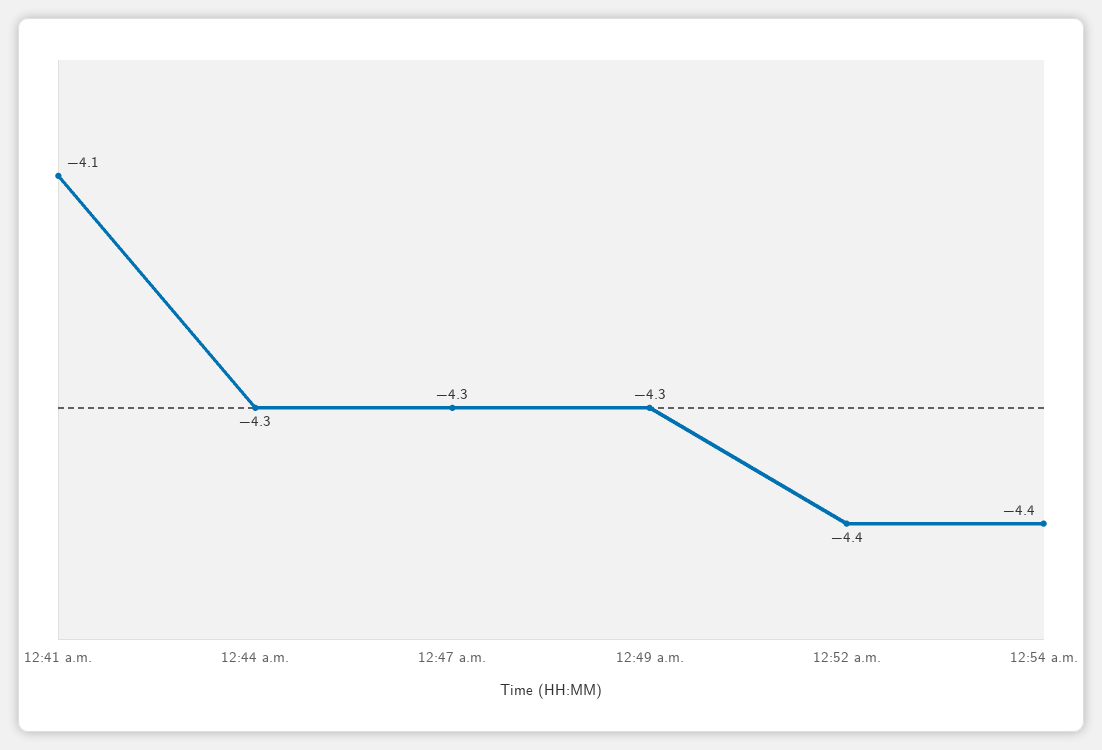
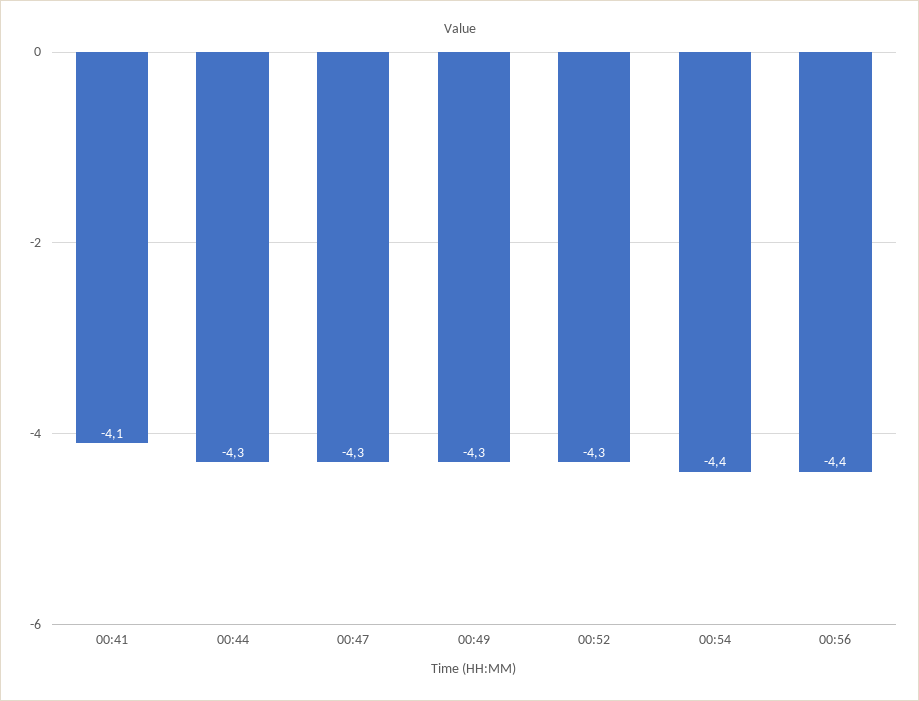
12:52 a.m.: -4.4 -> -4.3
00:56: none -> -4.4

